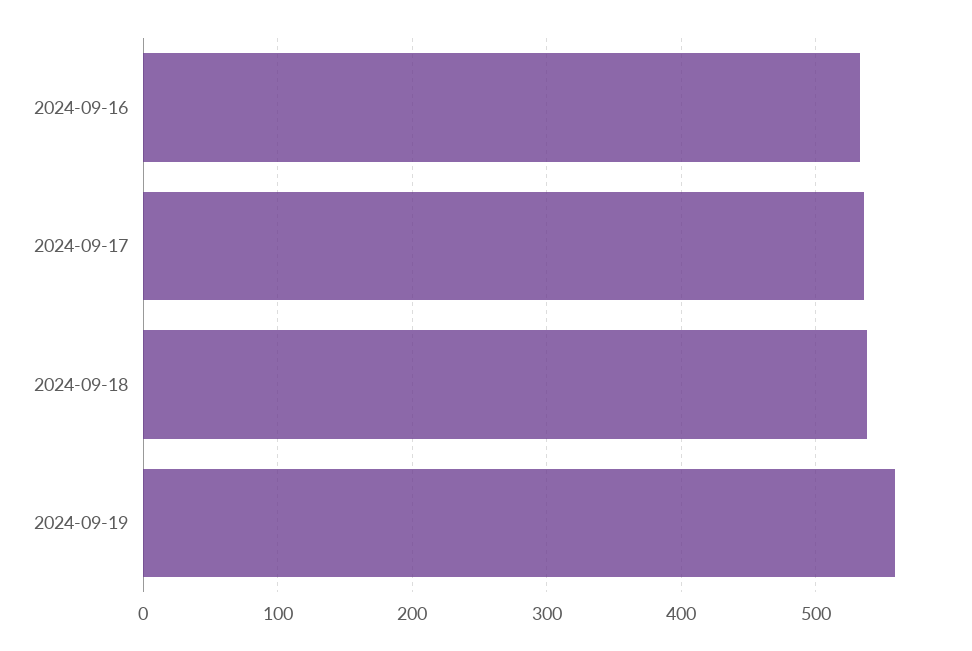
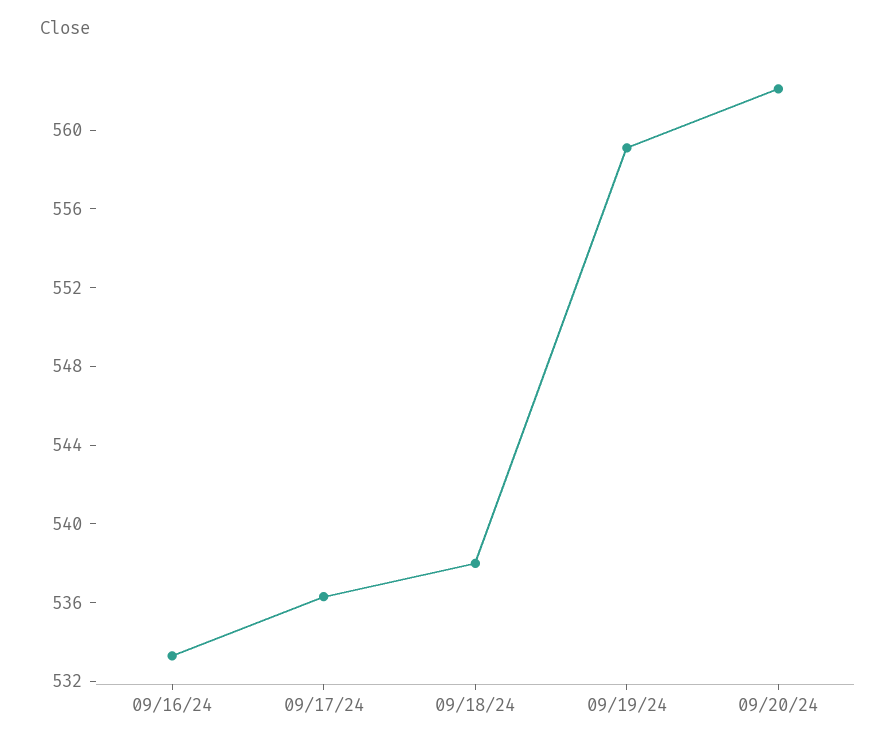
09/20/24: none -> 562

